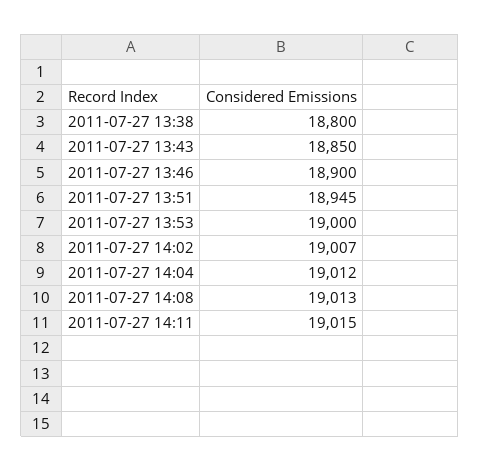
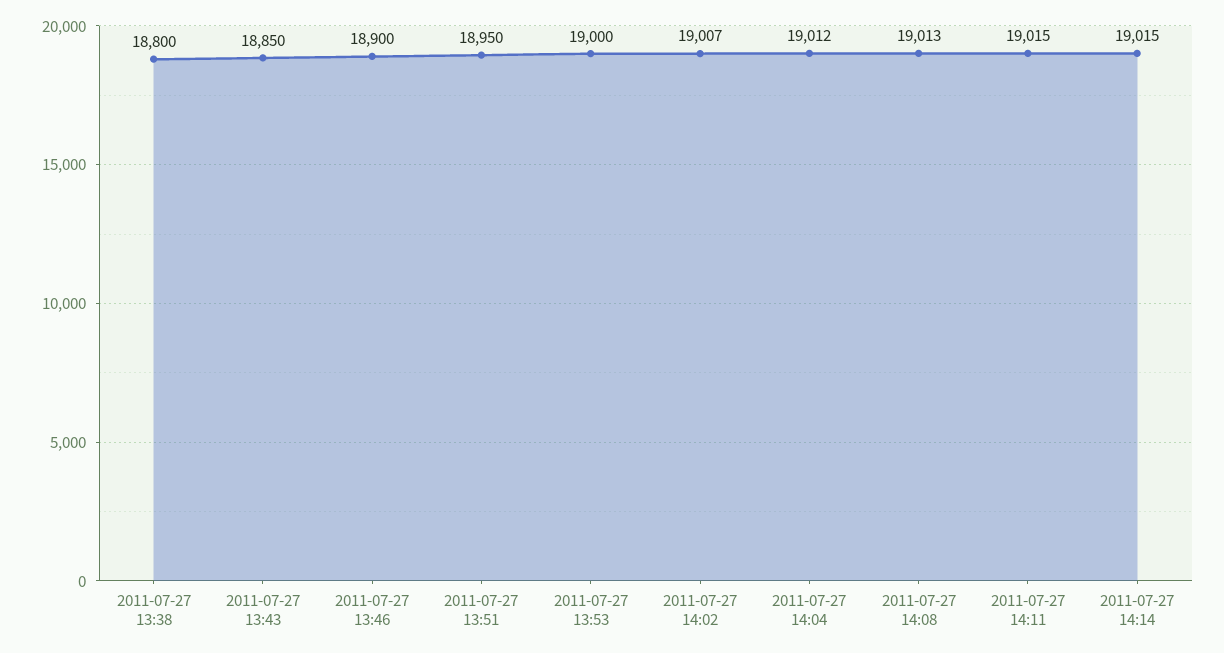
2011-07-27 13:51: 18945 -> 18950
2011-07-27 14:14: none -> 19015

